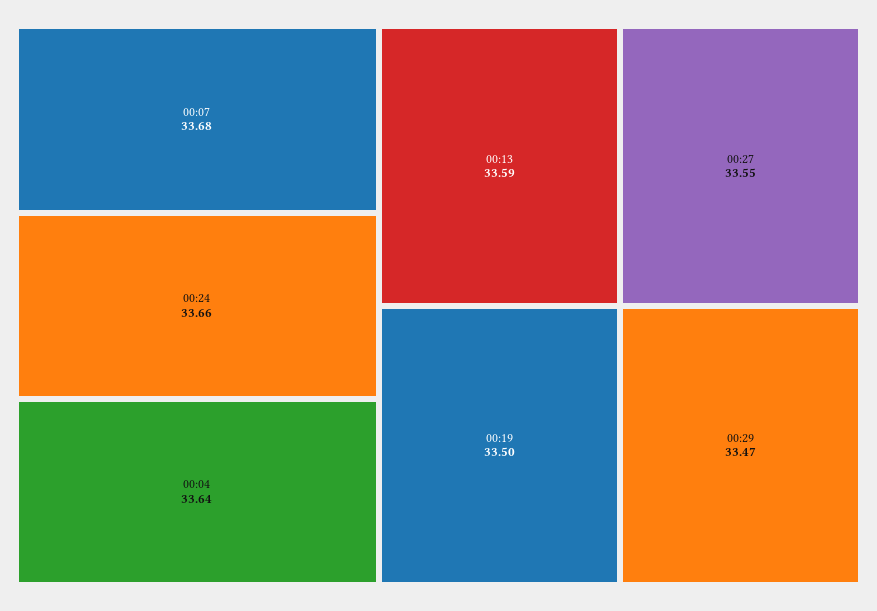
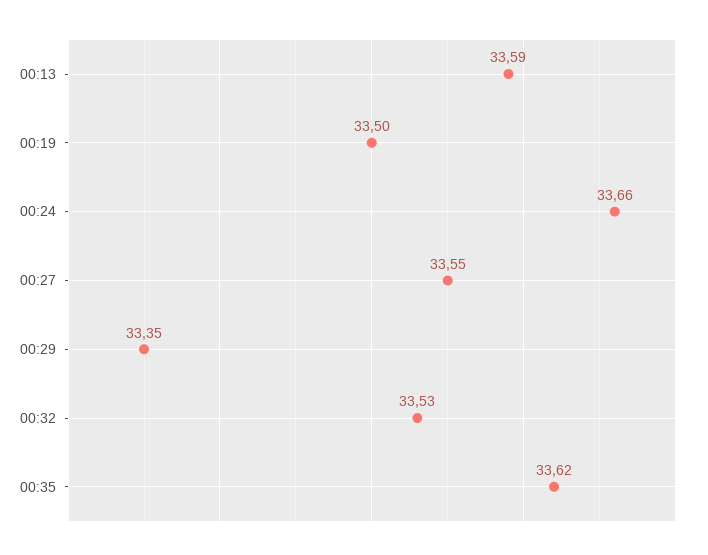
00:07: 33.68 -> none
00:04: 33.64 -> none
00:29: 33.47 -> 33.35
00:32: none -> 33.53
00:35: none -> 33.62

